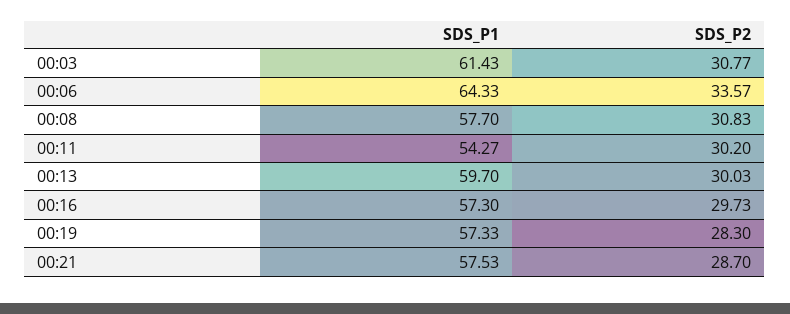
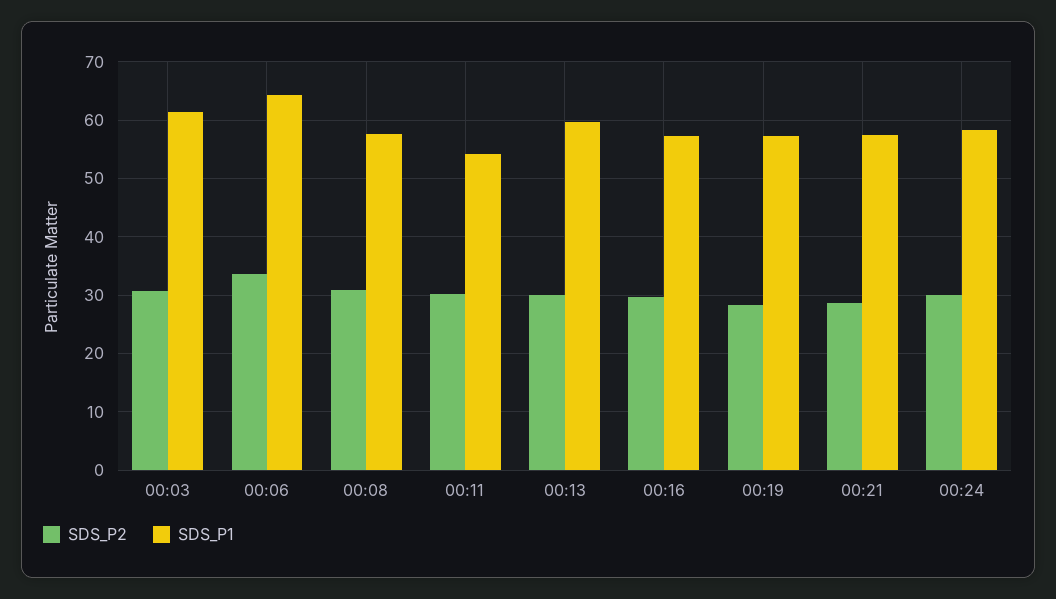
SDS_P2, 00:24: none -> 30
SDS_P1, 00:24: none -> 58

